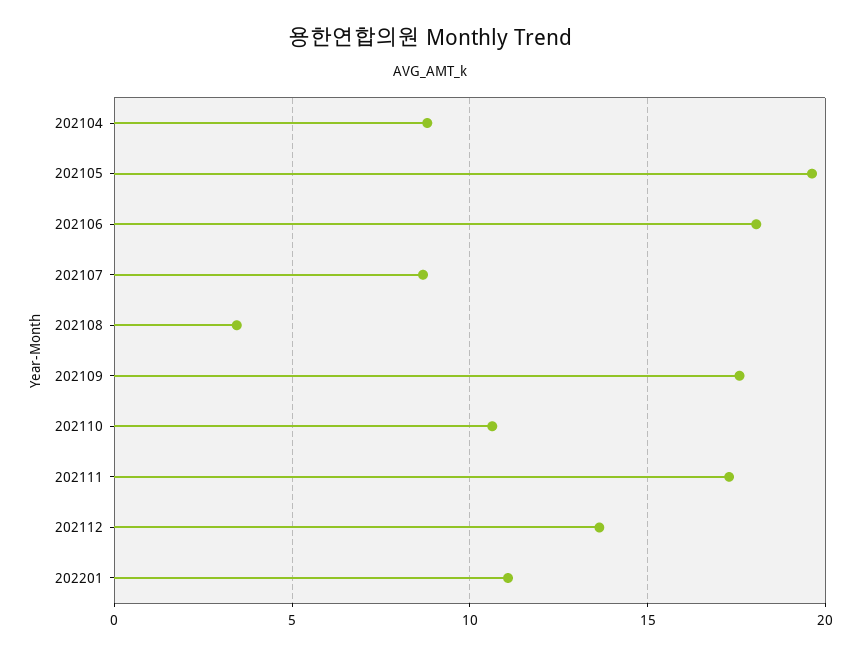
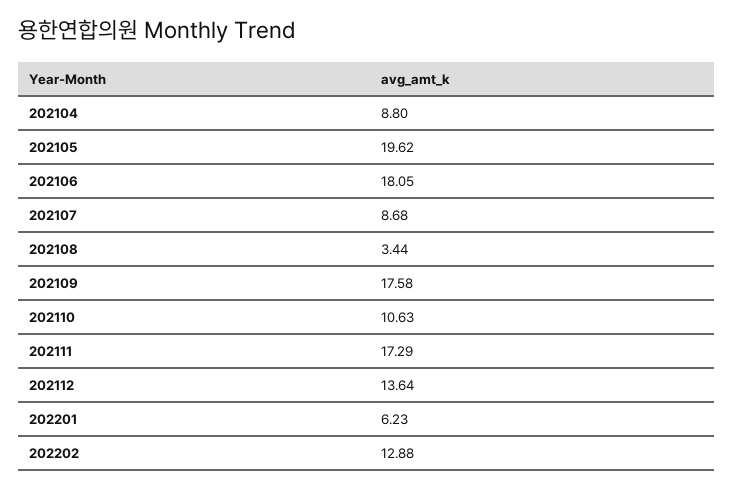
202201: 11 -> 6.23
202202: none -> 12.88

